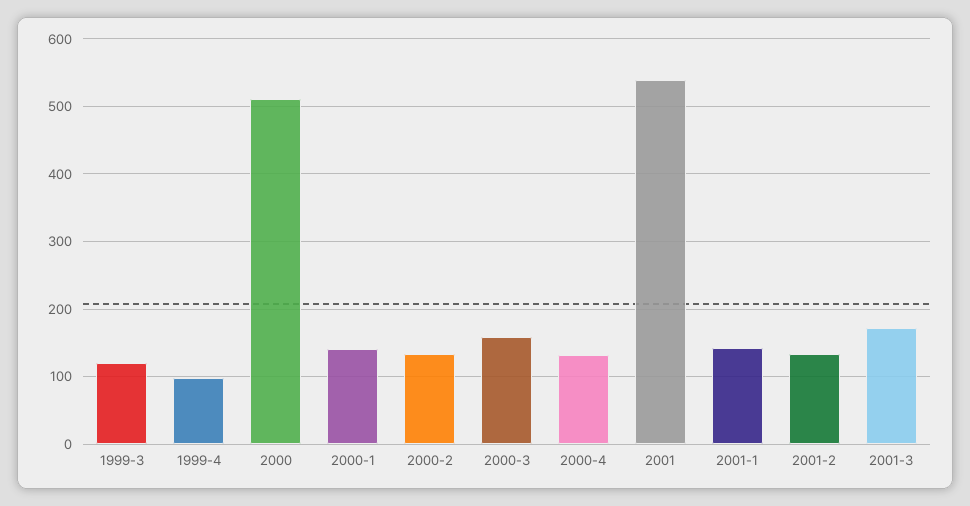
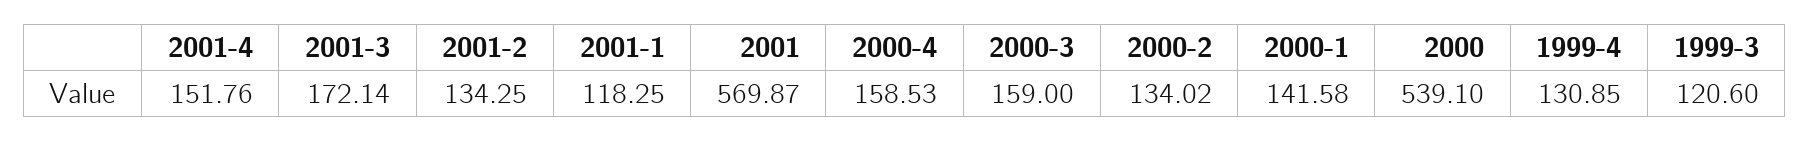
1999-4: 100 -> 130.85
2000: 510 -> 539.1
2000-4: 130 -> 158.53
2001: 540 -> 569.87
2001-1: 140 -> 118.25
2001-4: none -> 151.76

